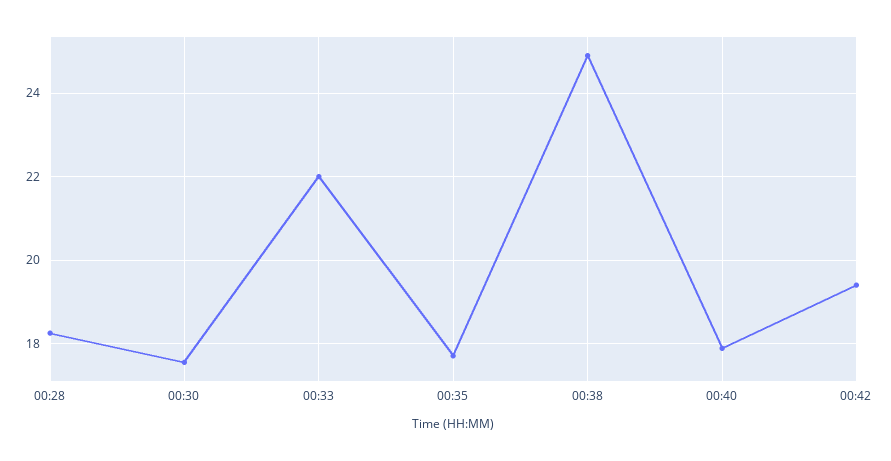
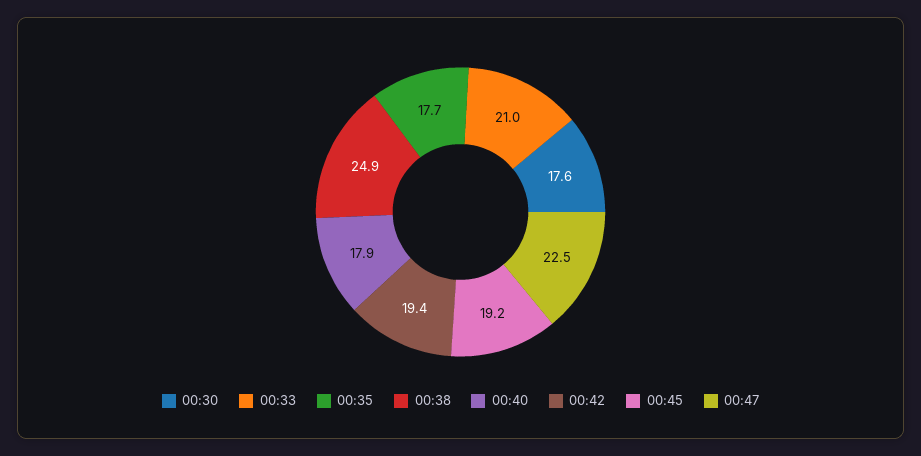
00:28: 18.2 -> none
00:33: 22 -> 21
00:45: none -> 19.2
00:47: none -> 22.5

